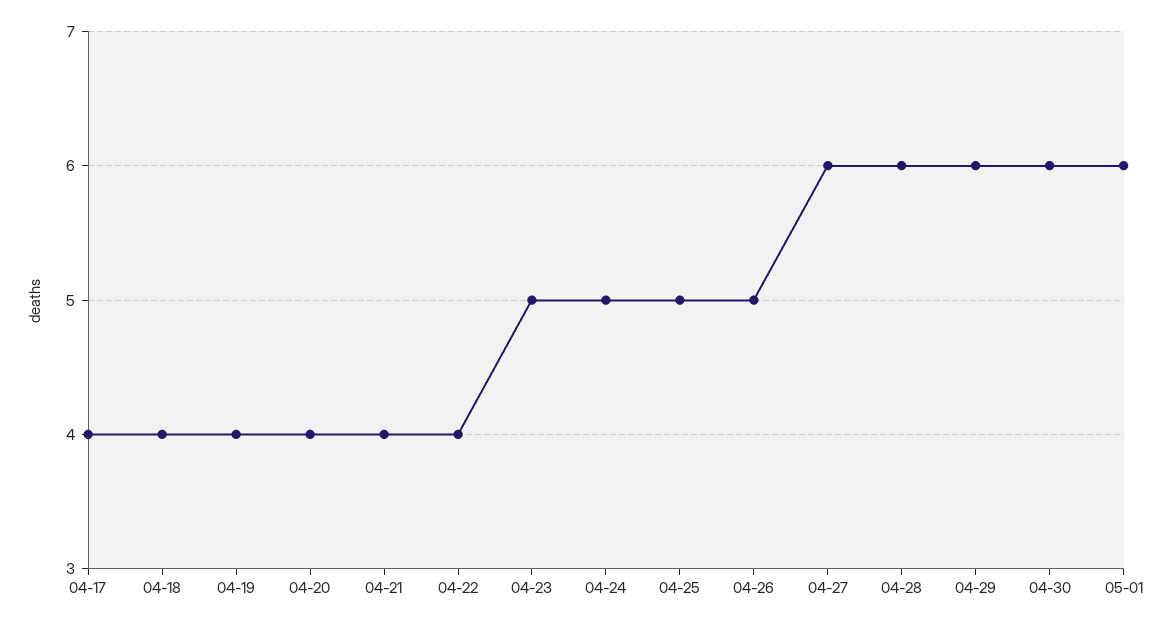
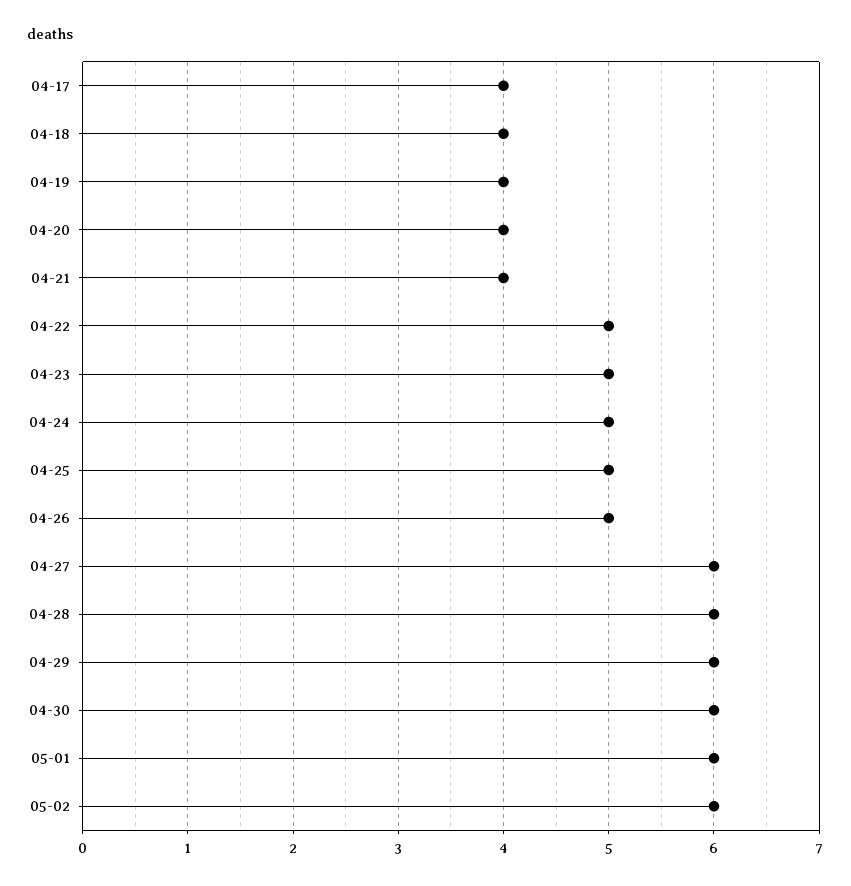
04-22: 4 -> 5
05-02: none -> 6

